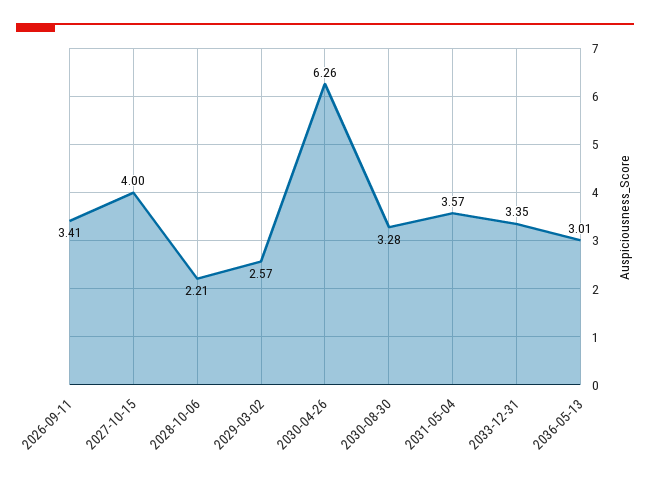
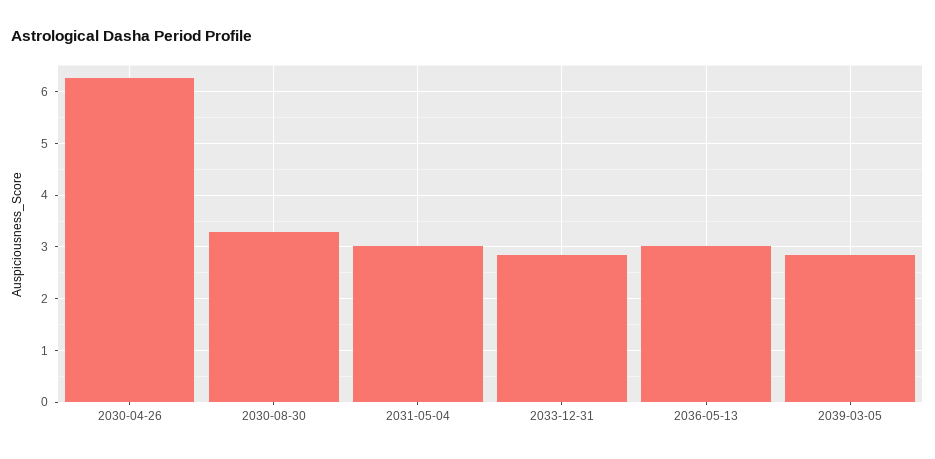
2026-09-11: 3.41 -> none
2027-10-15: 4 -> none
2028-10-06: 2.21 -> none
2029-03-02: 2.57 -> none
2031-05-04: 3.57 -> 3
2033-12-31: 3.35 -> 2.8
2039-03-05: none -> 2.8

